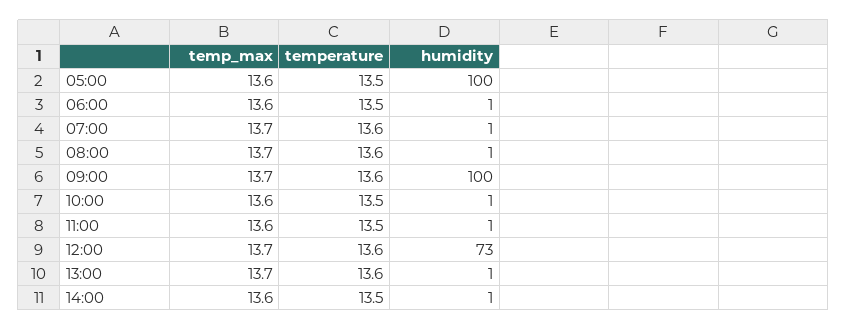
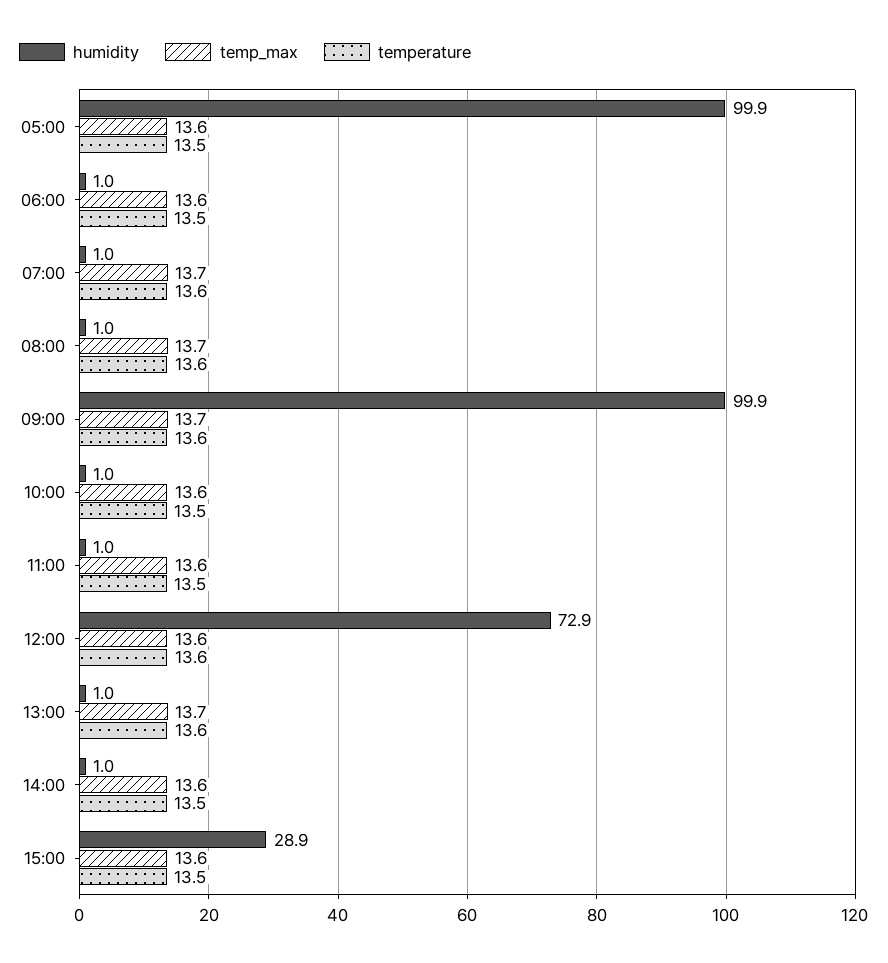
temp_max, 12:00: 13.7 -> 13.6
humidity, 15:00: none -> 28.9
temp_max, 15:00: none -> 13.6
temperature, 15:00: none -> 13.5

